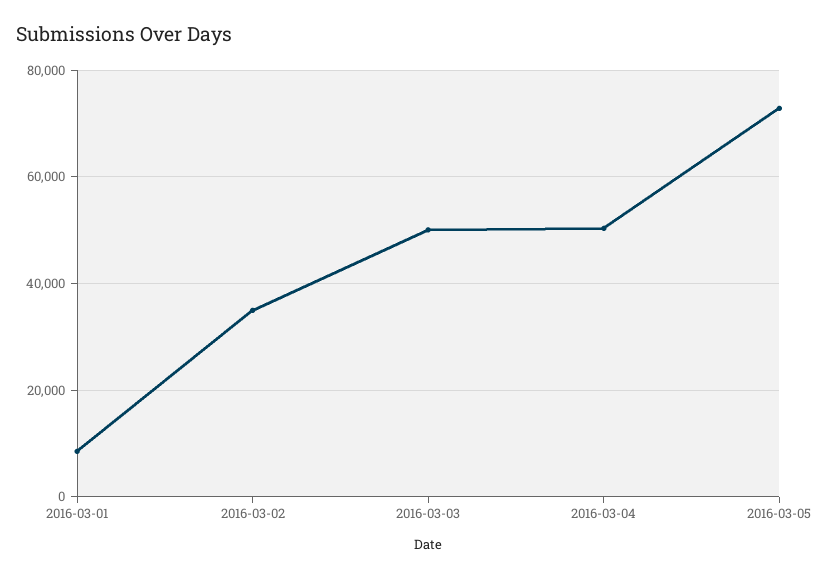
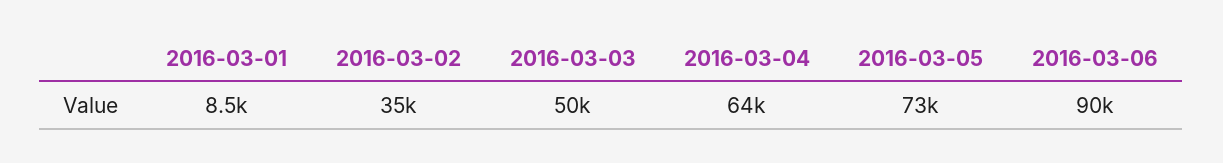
2016-03-04: 50000 -> 64000
2016-03-06: none -> 90000

